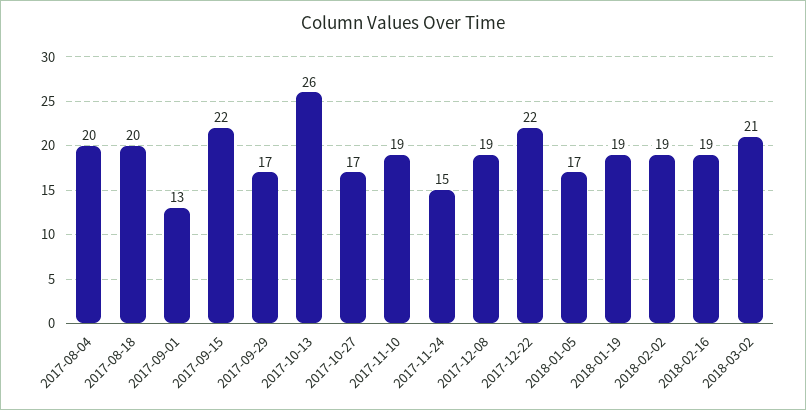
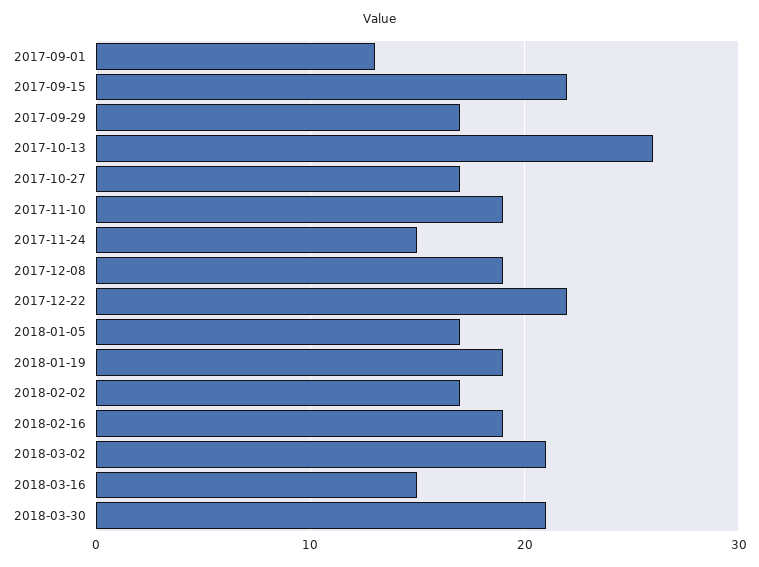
2017-08-04: 20 -> none
2017-08-18: 20 -> none
2018-02-02: 19 -> 17
2018-03-16: none -> 15
2018-03-30: none -> 21

